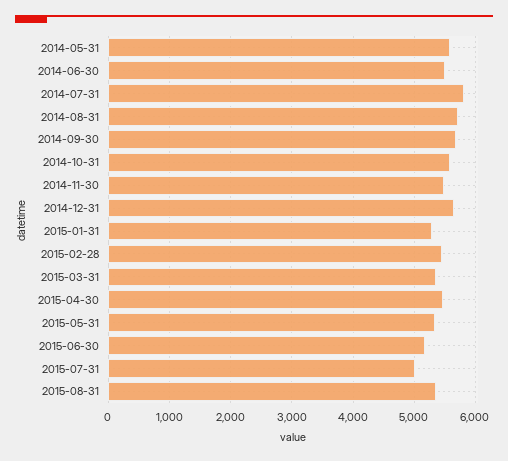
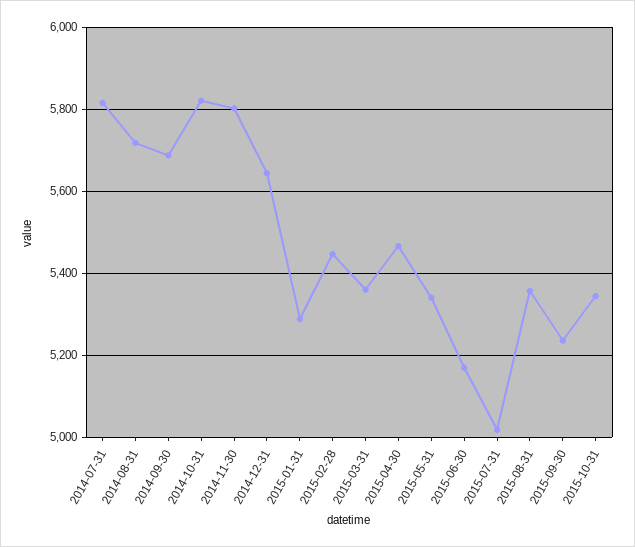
2014-05-31: 5600 -> none
2014-06-30: 5500 -> none
2014-10-31: 5600 -> 5820
2014-11-30: 5500 -> 5800
2015-09-30: none -> 5240
2015-10-31: none -> 5340

